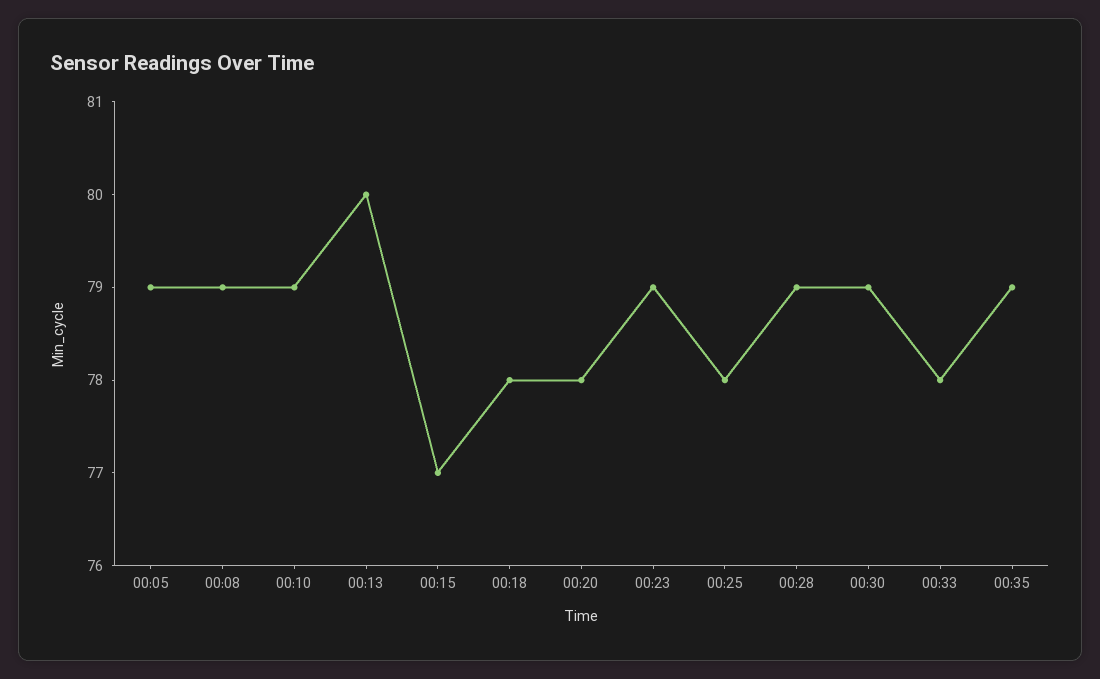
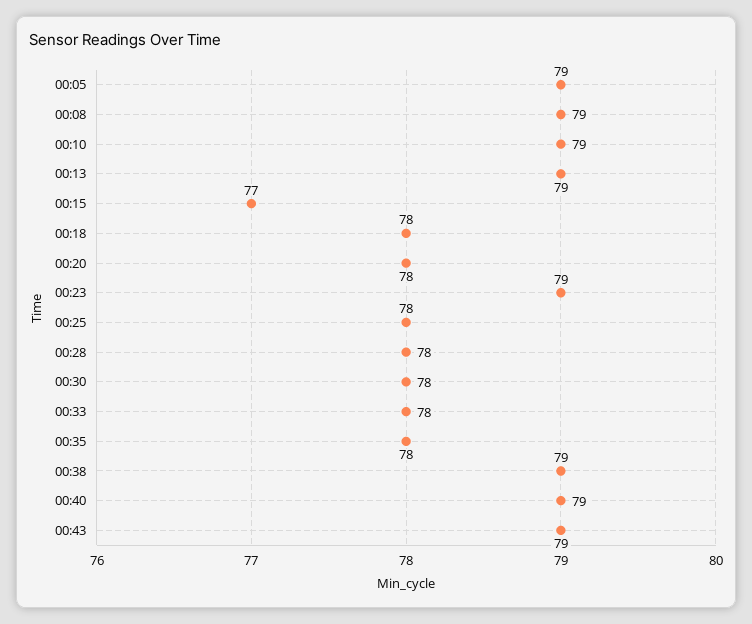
00:13: 80 -> 79
00:28: 79 -> 78
00:30: 79 -> 78
00:35: 79 -> 78
00:38: none -> 79
00:40: none -> 79
00:43: none -> 79

